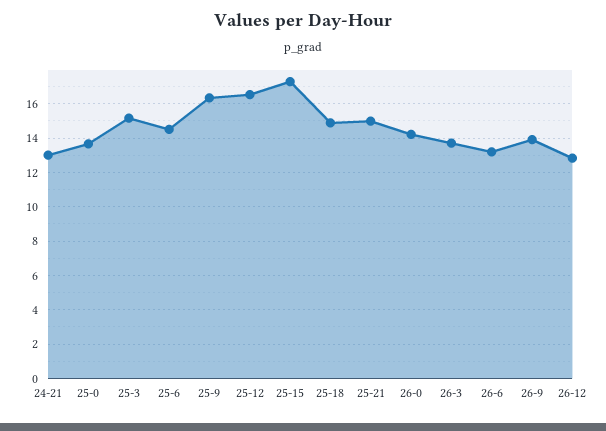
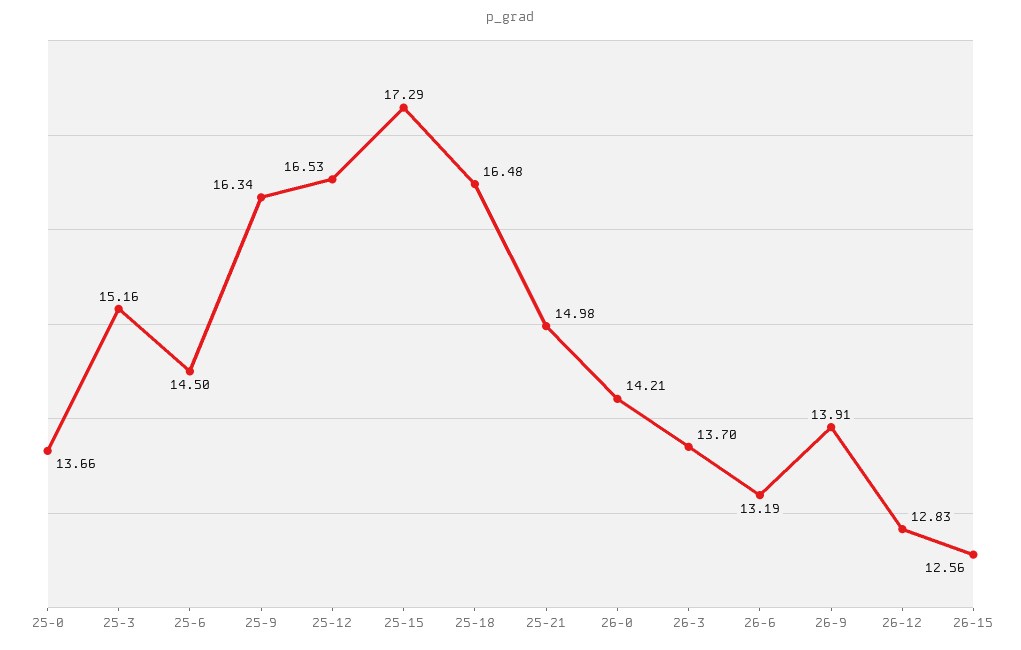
24-21: 13 -> none
25-18: 15 -> 16.48
26-15: none -> 12.56

